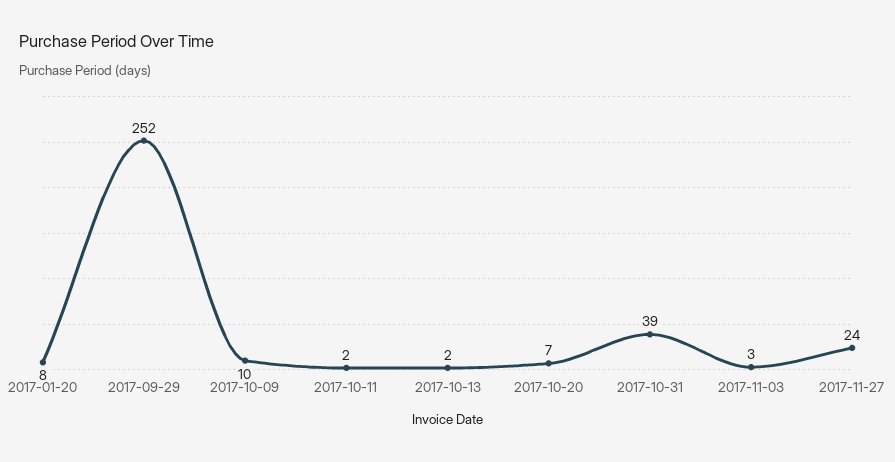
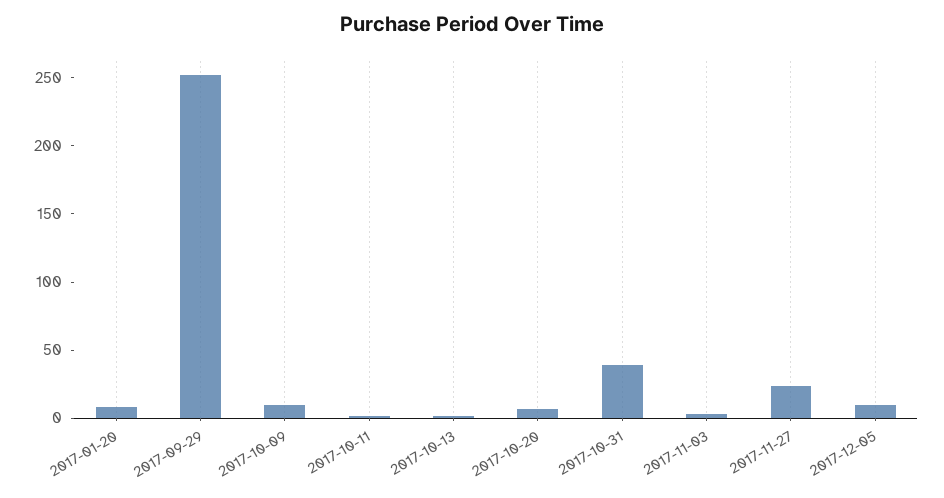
2017-12-05: none -> 10

